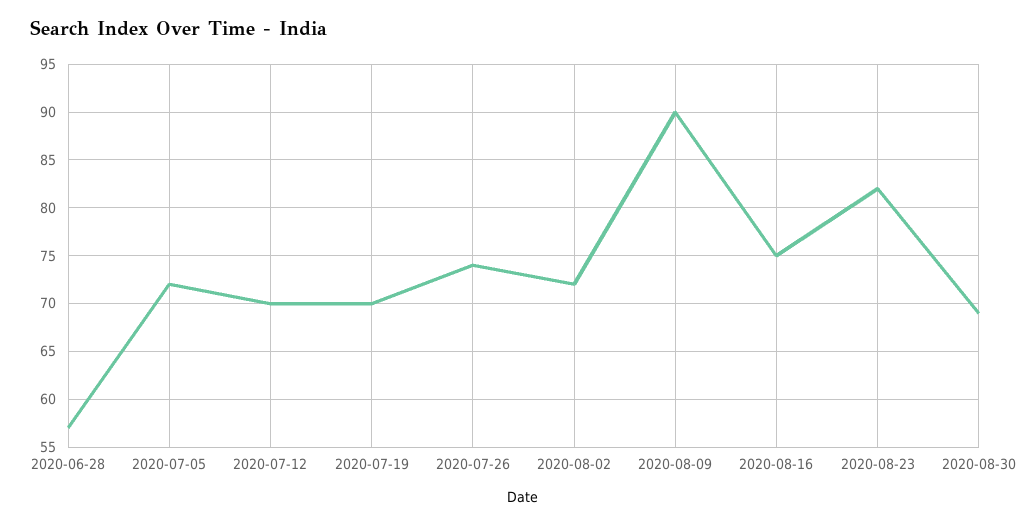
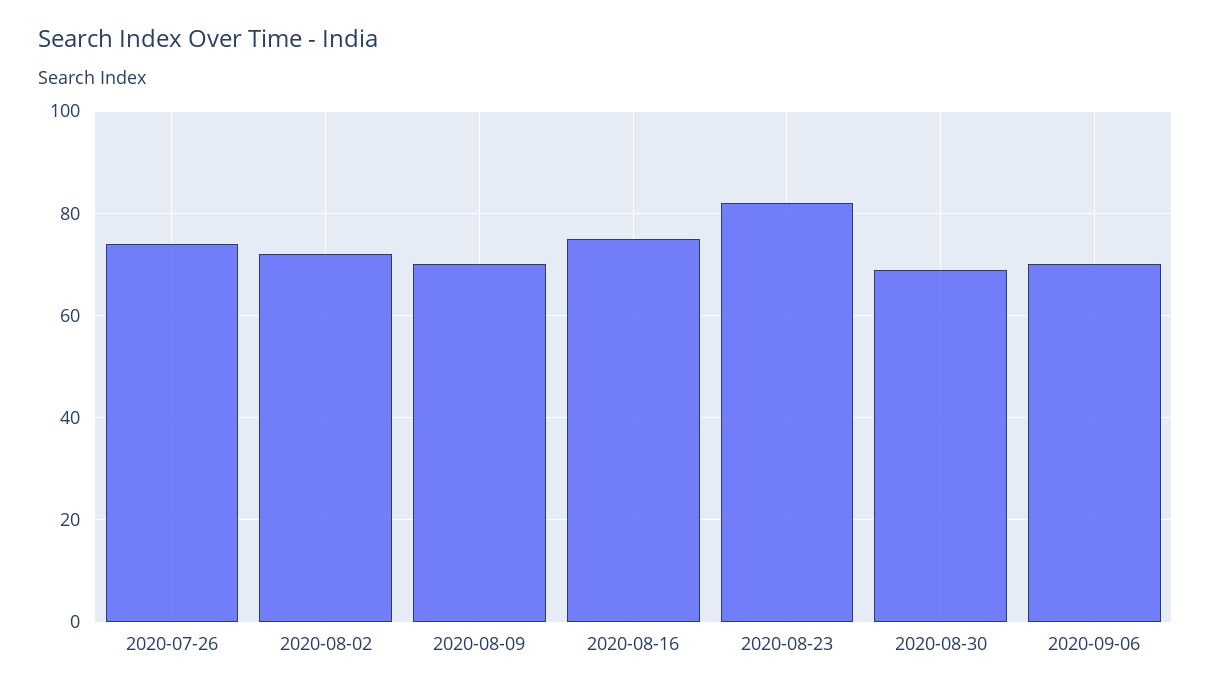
2020-06-28: 57 -> none
2020-07-05: 72 -> none
2020-07-12: 70 -> none
2020-07-19: 70 -> none
2020-08-09: 90 -> 70
2020-09-06: none -> 70

